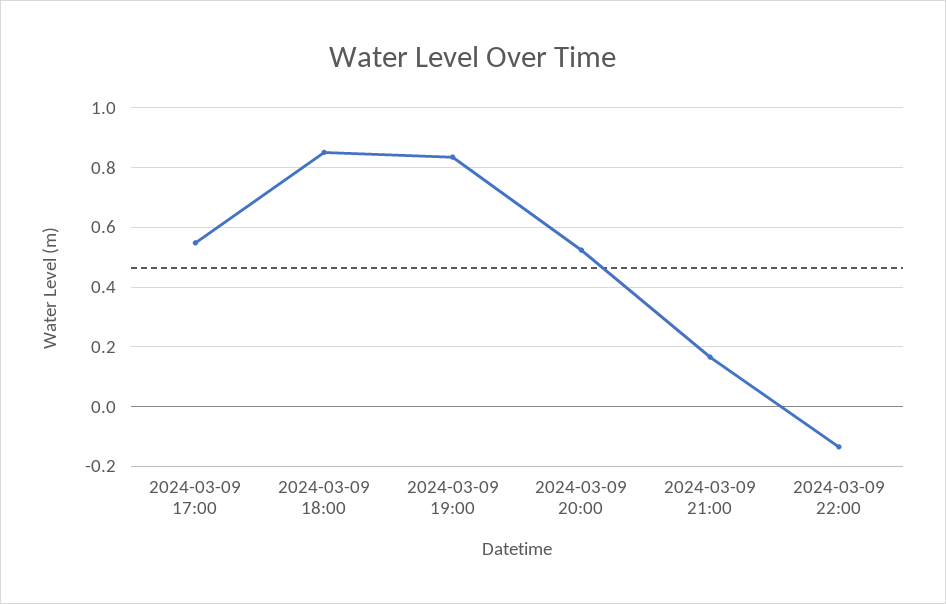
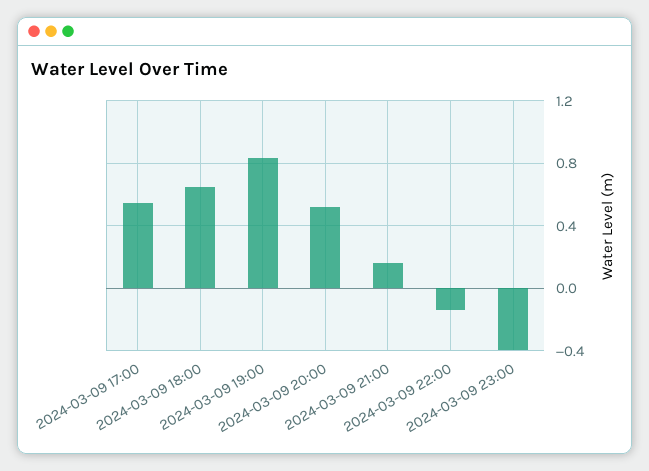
2024-03-09 18:00: 0.85 -> 0.65
2024-03-09 23:00: none -> -0.4

